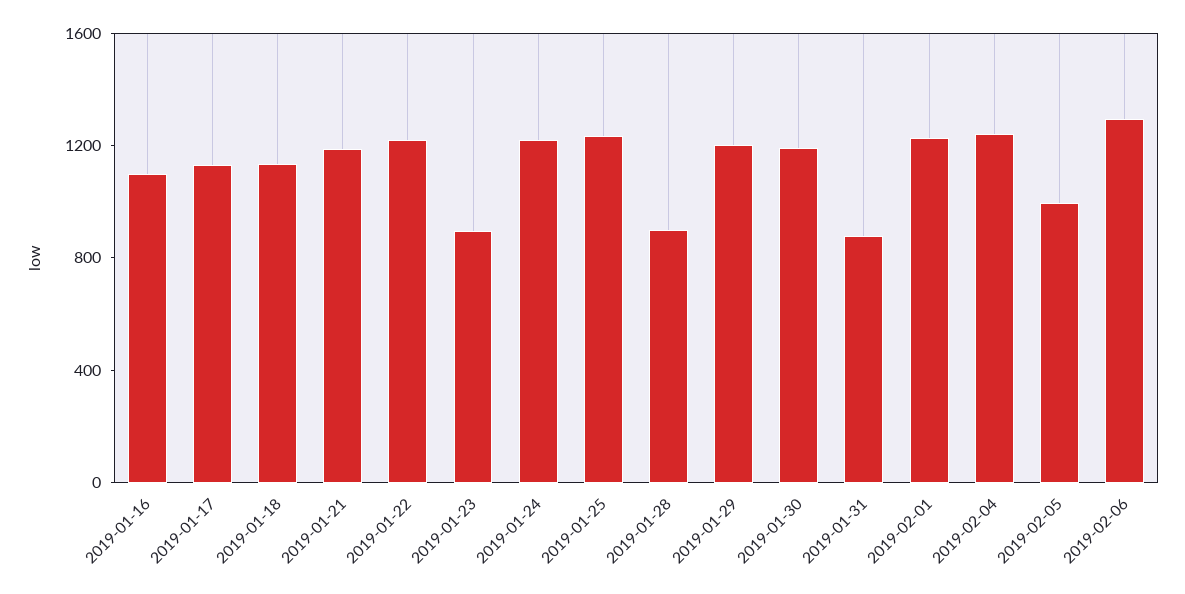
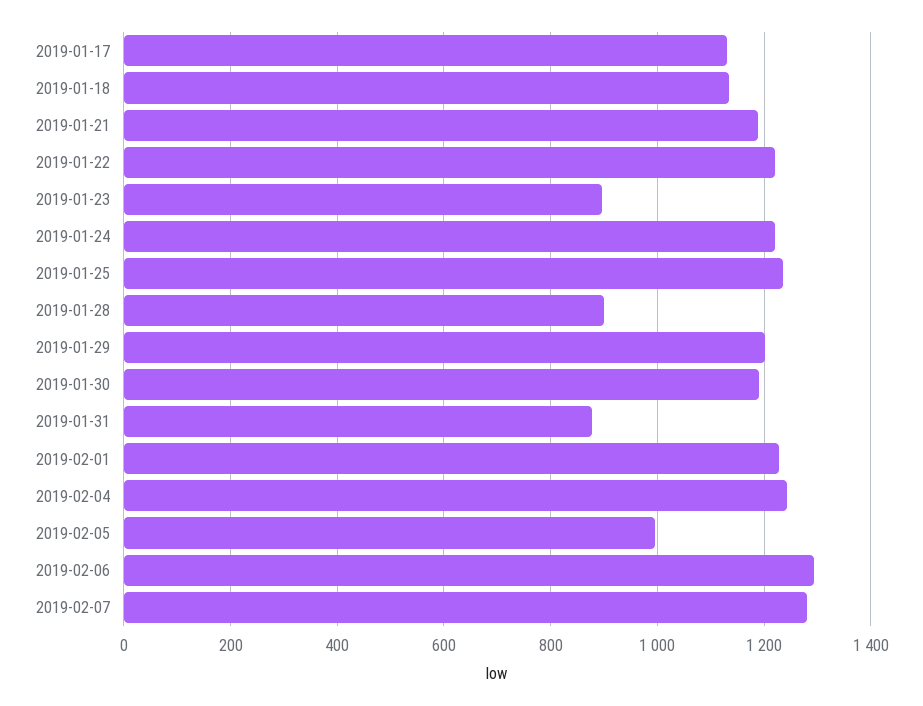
2019-01-16: 1100 -> none
2019-02-07: none -> 1280

